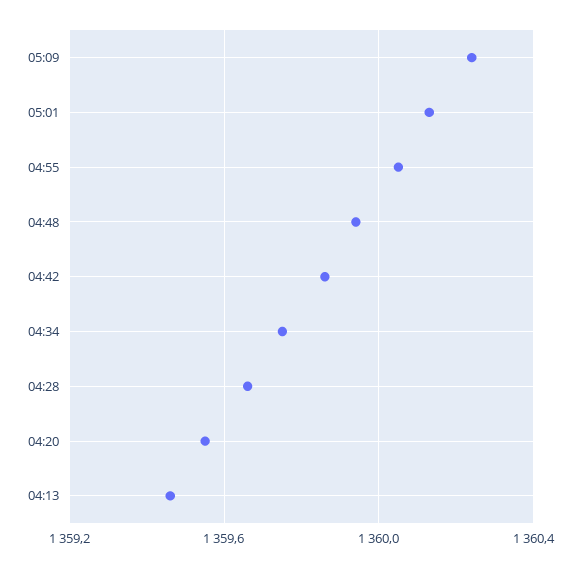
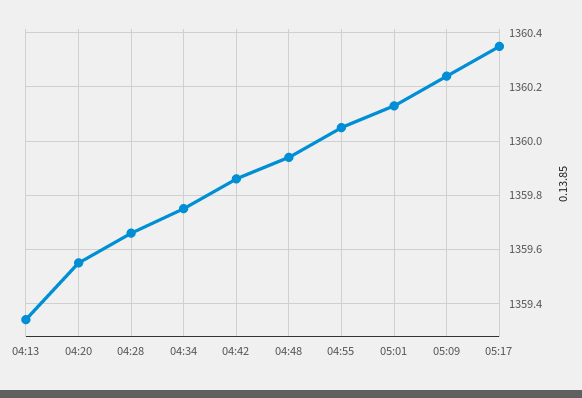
04:13: 1359.45 -> 1359.35
05:17: none -> 1360.35

